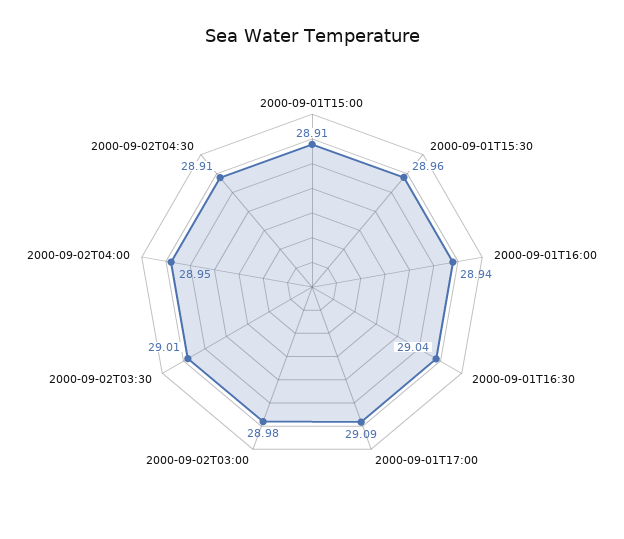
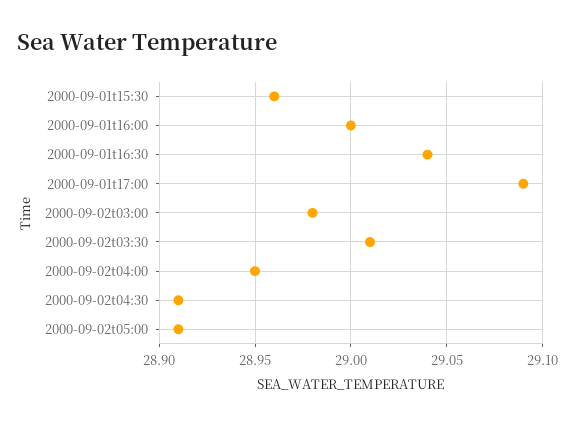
2000-09-01T15:00: 28.91 -> none
2000-09-01T16:00: 28.94 -> 29
2000-09-02t05:00: none -> 28.91

